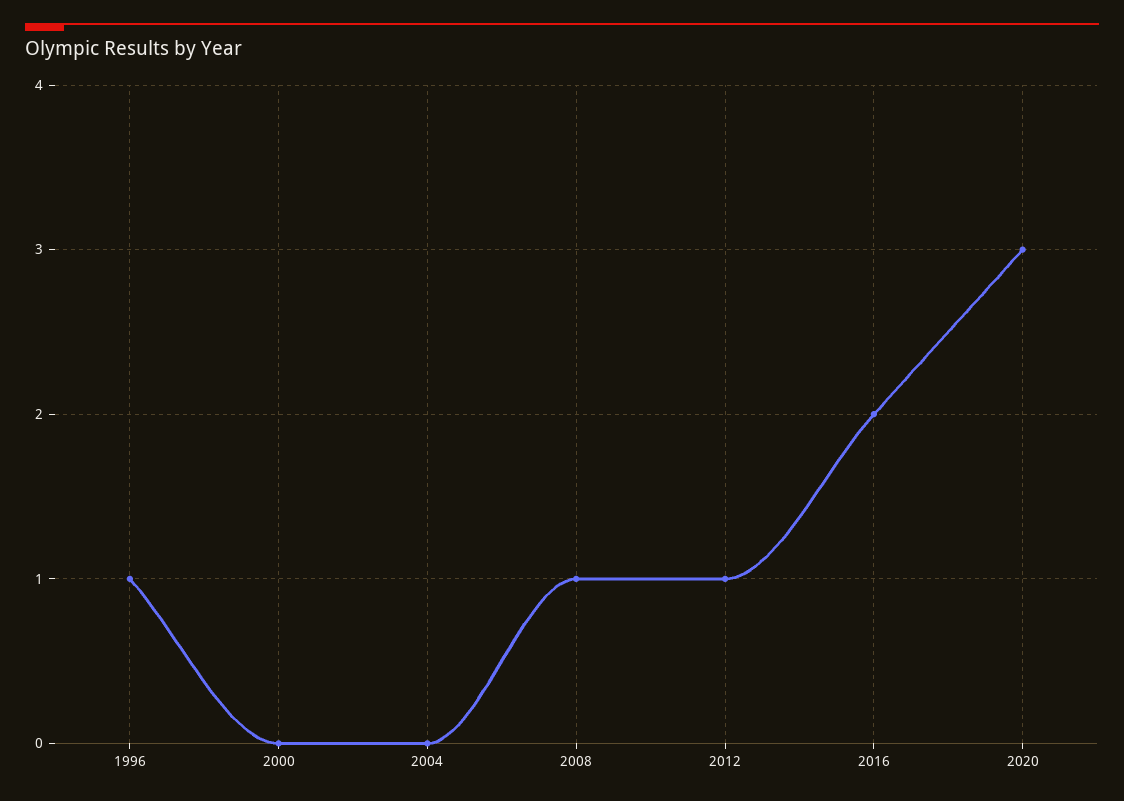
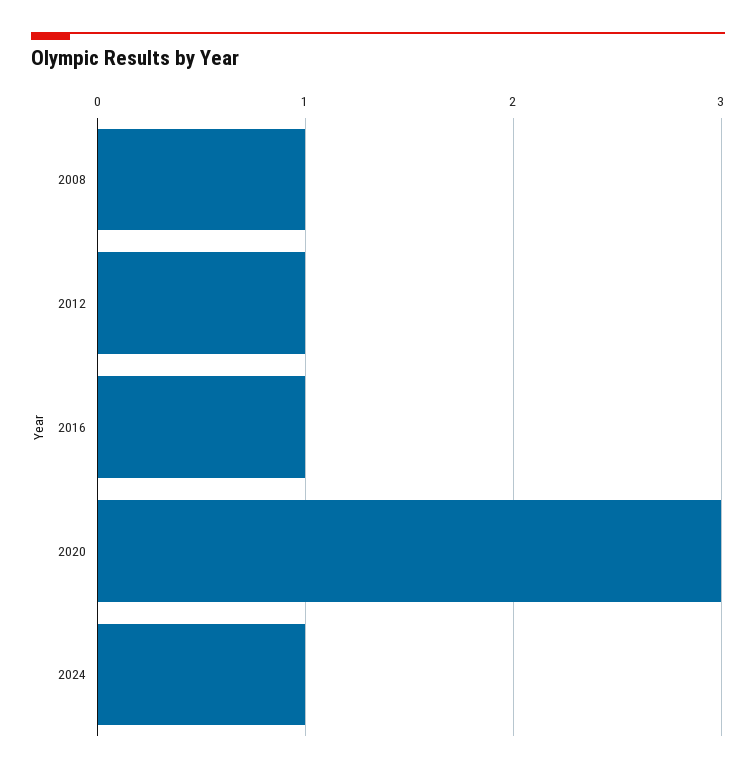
1996: 1 -> none
2000: 0 -> none
2004: 0 -> none
2016: 2 -> 1
2024: none -> 1

